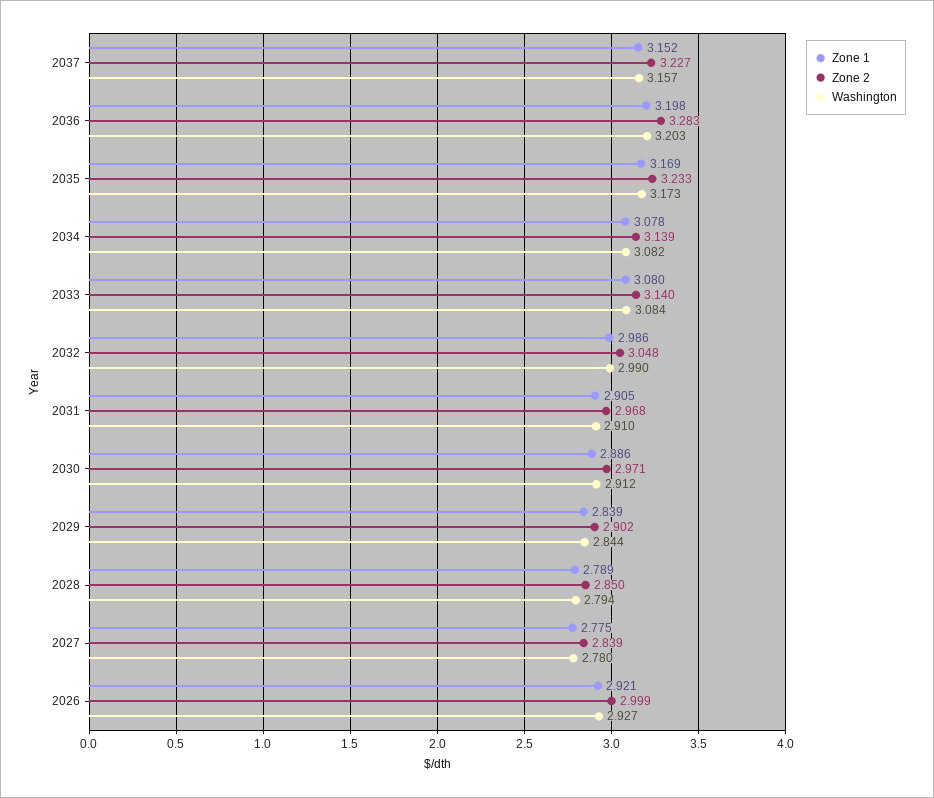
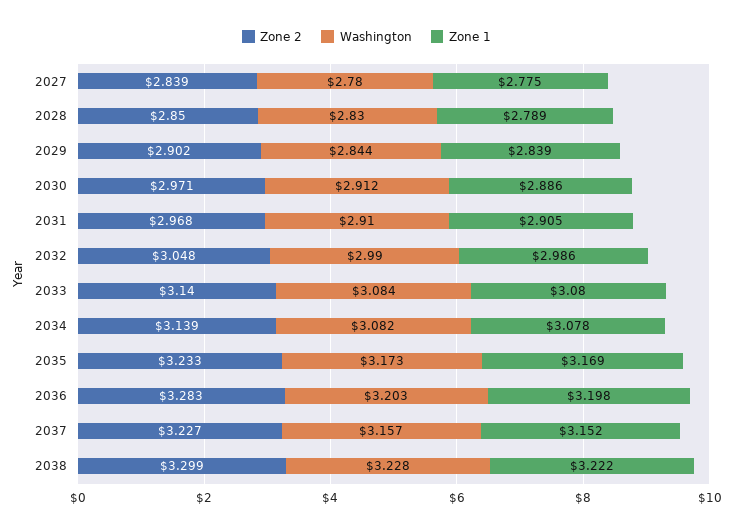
Washington, 2028: 2.794 -> 2.83
Zone 1, 2026: 2.921 -> none
Zone 2, 2026: 2.999 -> none
Washington, 2026: 2.927 -> none
Zone 2, 2038: none -> 3.299
Washington, 2038: none -> 3.228
Zone 1, 2038: none -> 3.222

